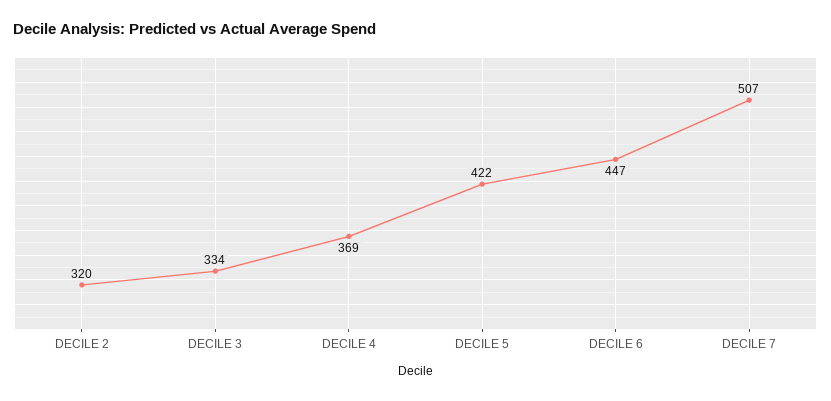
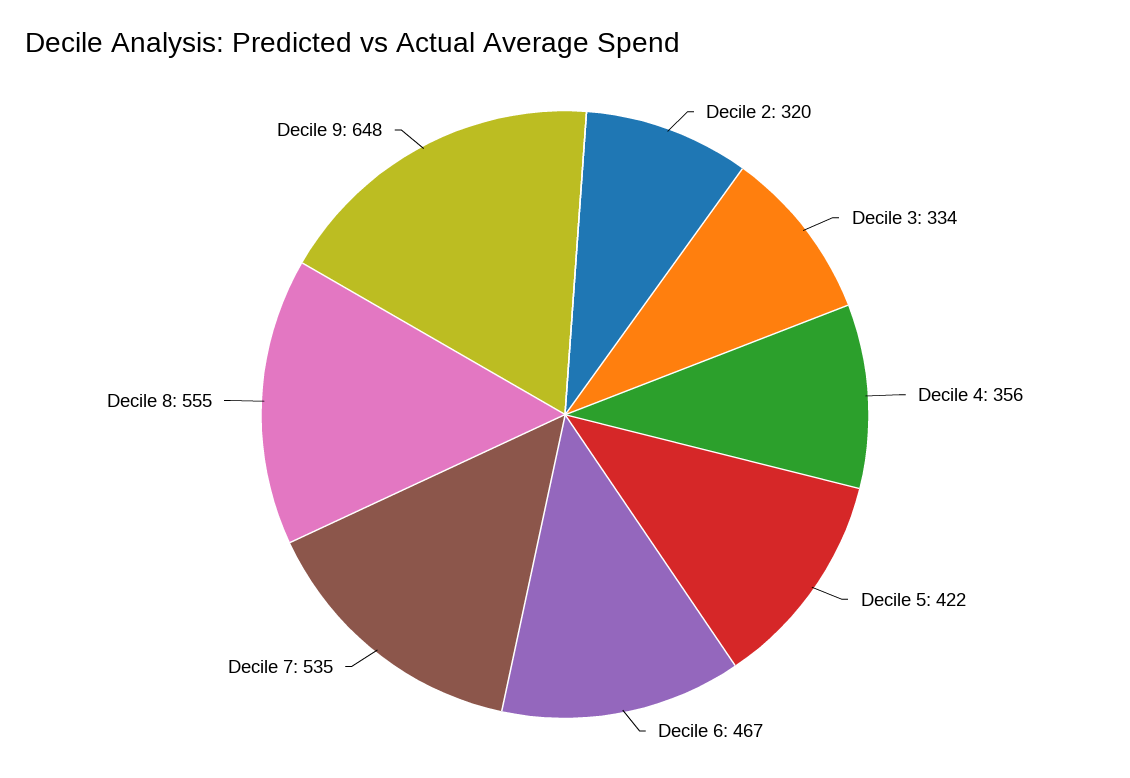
DECILE 4: 369 -> 356
DECILE 6: 447 -> 467
DECILE 7: 507 -> 535
Decile 8: none -> 555
Decile 9: none -> 648

